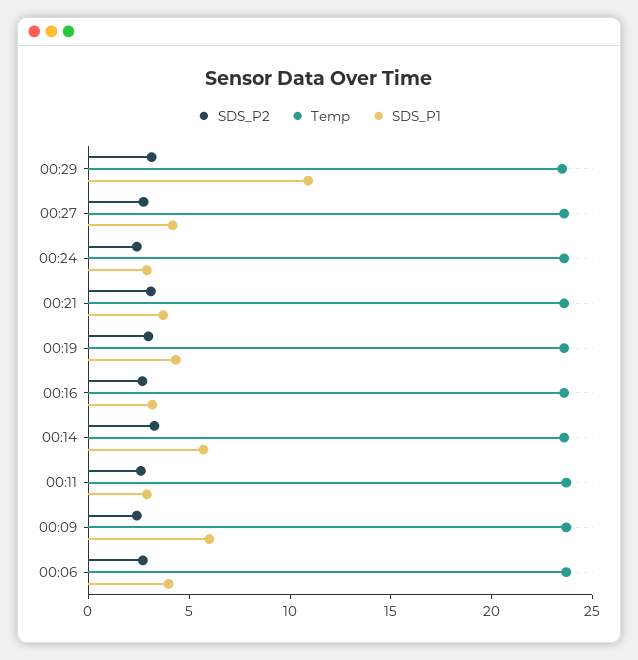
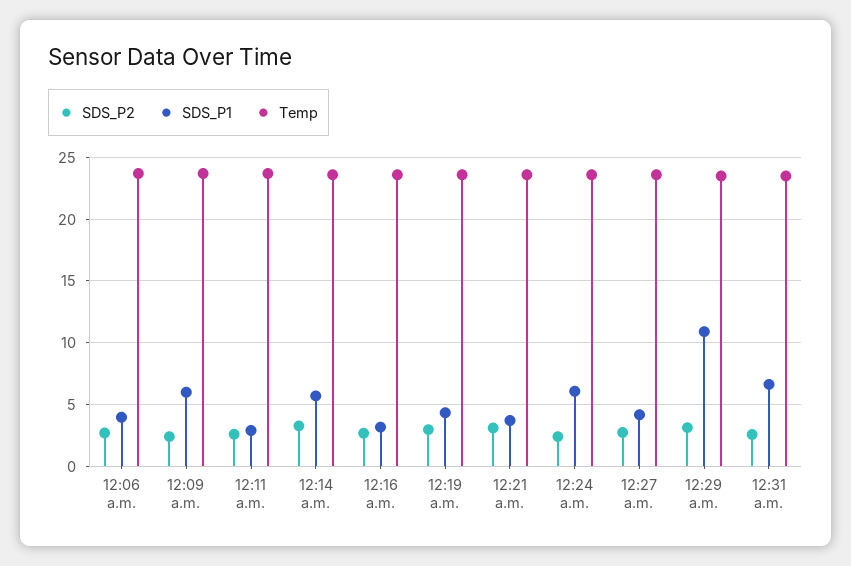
SDS_P1, 00:24: 3 -> 6
SDS_P2, 12:31 a.m.: none -> 2.5
SDS_P1, 12:31 a.m.: none -> 6.5
Temp, 12:31 a.m.: none -> 23.5

